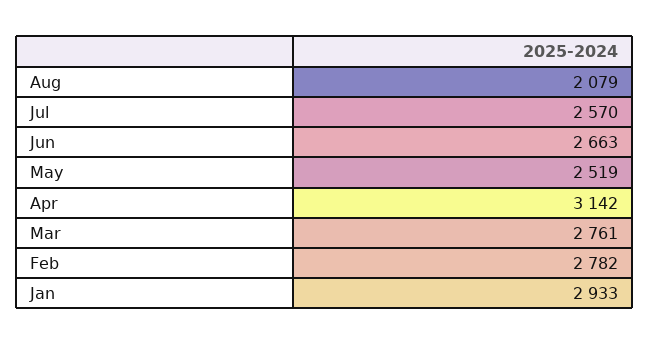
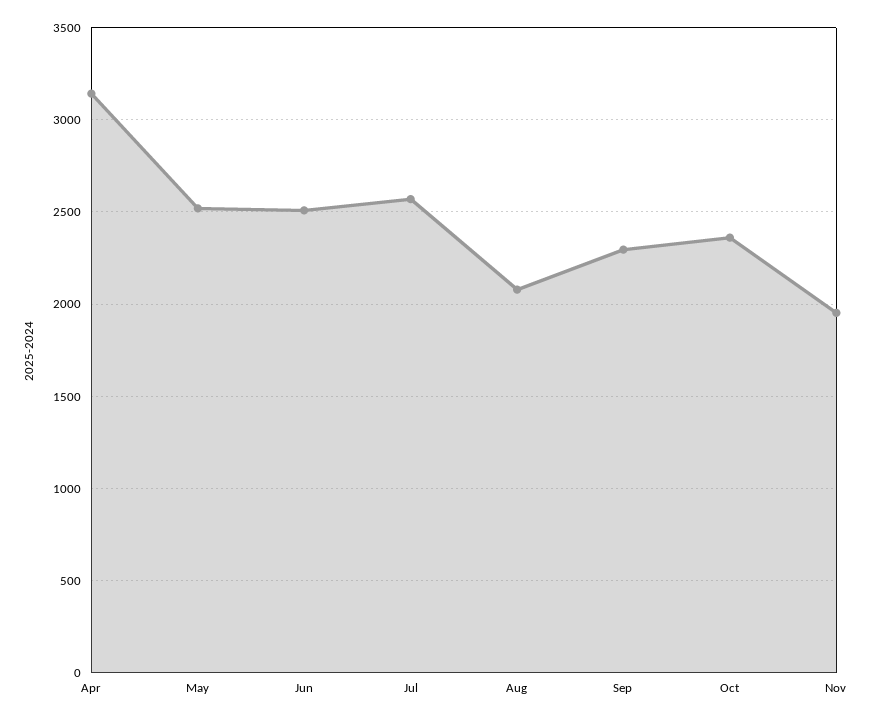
Jun: 2663 -> 2500
Mar: 2761 -> none
Feb: 2782 -> none
Jan: 2933 -> none
Sep: none -> 2300
Oct: none -> 2350
Nov: none -> 1950

